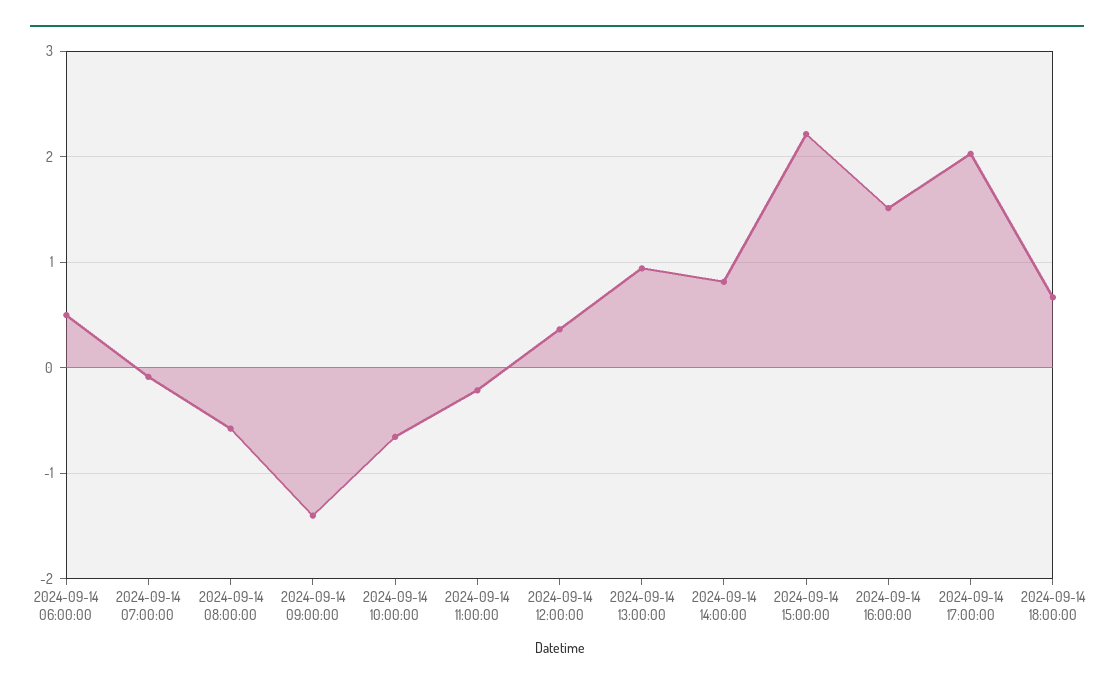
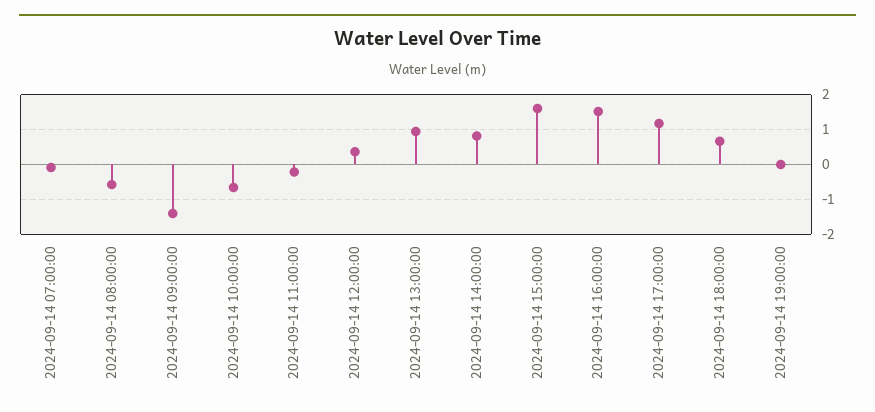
2024-09-14 06:00:00: 0.5 -> none
2024-09-14 15:00:00: 2.2 -> 1.6
2024-09-14 17:00:00: 2 -> 1.2
2024-09-14 19:00:00: none -> 0

